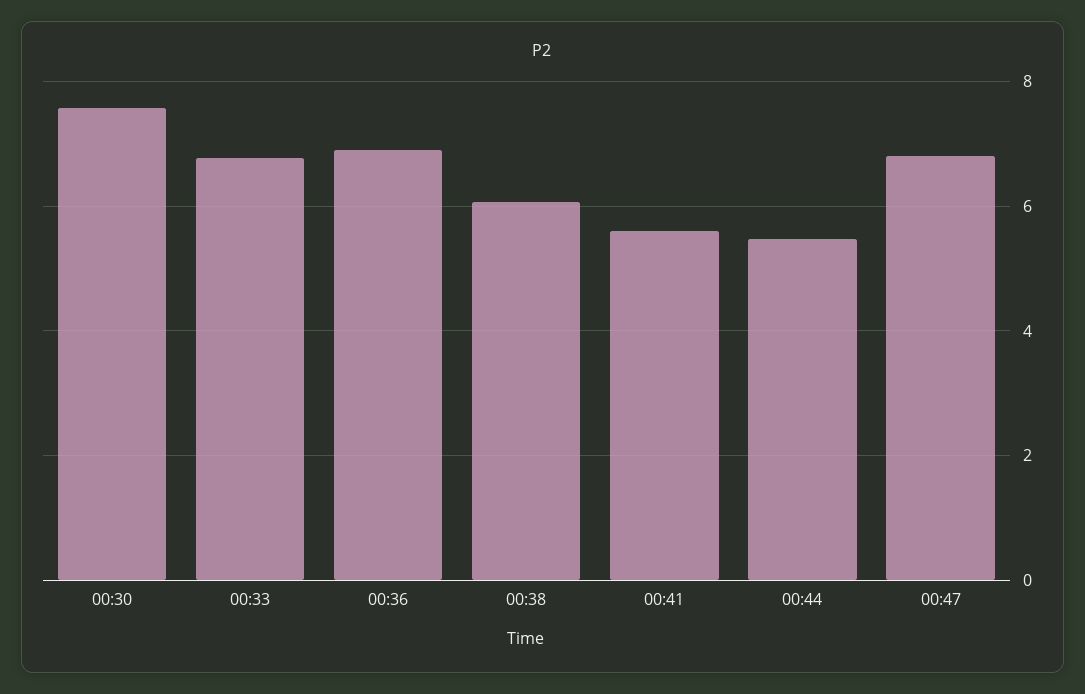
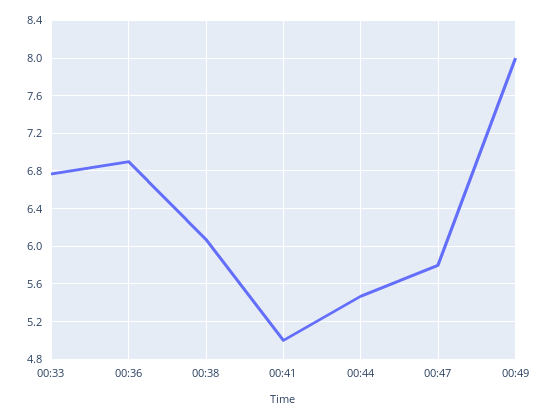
00:30: 7.6 -> none
00:41: 5.6 -> 5
00:47: 6.8 -> 5.8
00:49: none -> 8

